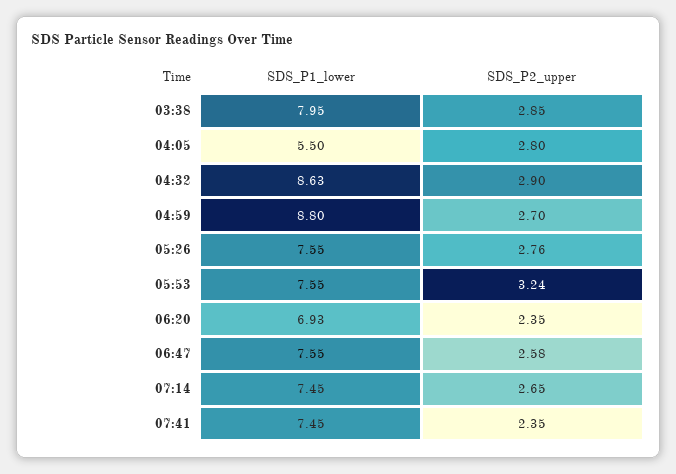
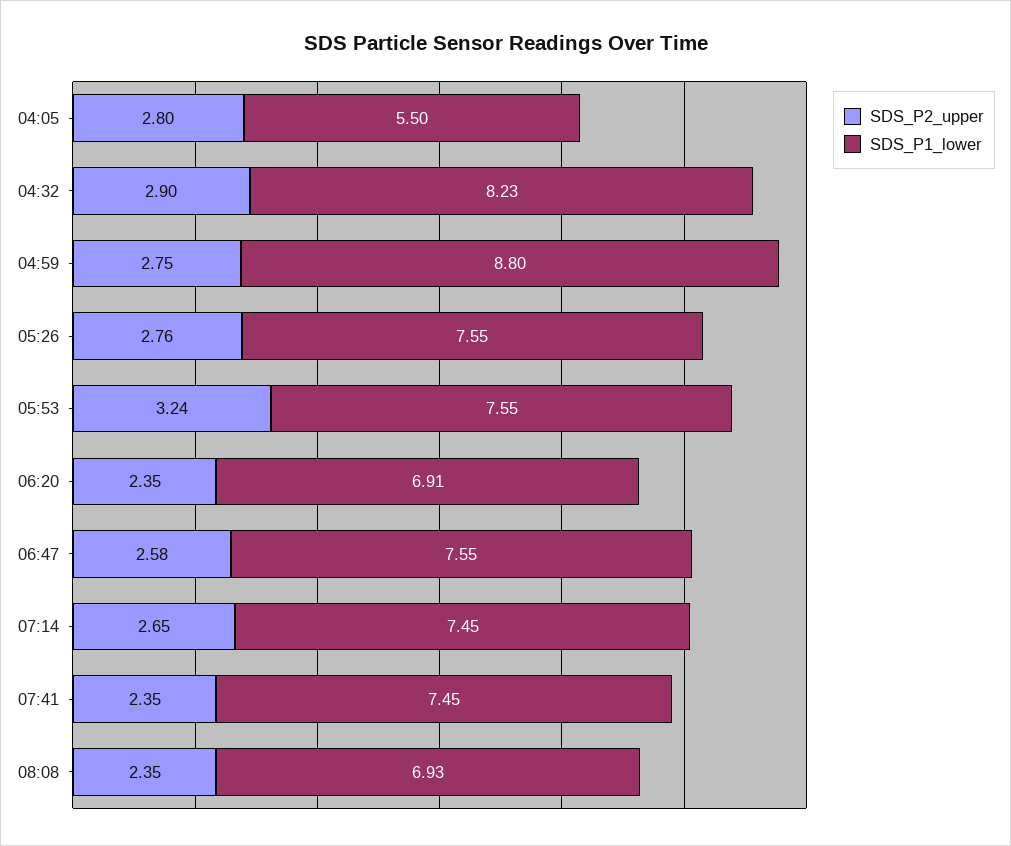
SDS_P1_lower, 03:38: 7.95 -> none
SDS_P2_upper, 03:38: 2.85 -> none
SDS_P1_lower, 04:32: 8.63 -> 8.23
SDS_P2_upper, 04:59: 2.7 -> 2.75
SDS_P1_lower, 06:20: 6.93 -> 6.91
SDS_P2_upper, 08:08: none -> 2.35
SDS_P1_lower, 08:08: none -> 6.93

